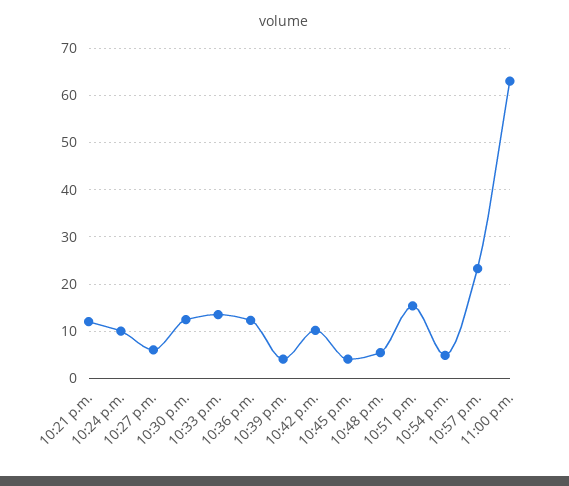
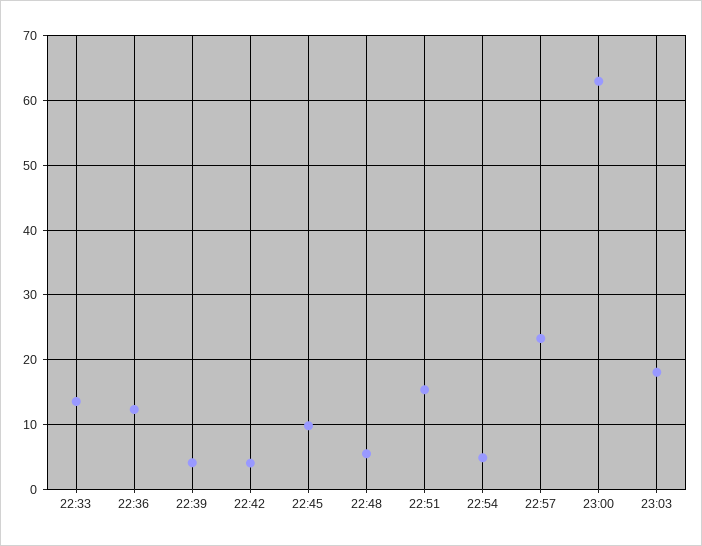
10:21 p.m.: 12 -> none
10:24 p.m.: 10 -> none
10:27 p.m.: 6 -> none
10:30 p.m.: 12 -> none
10:42 p.m.: 10 -> 4
10:45 p.m.: 4 -> 10
23:03: none -> 18

